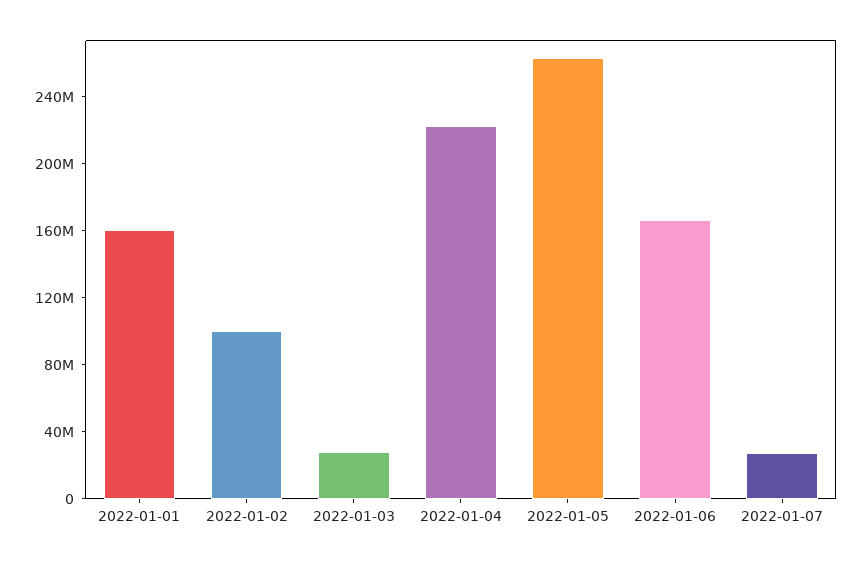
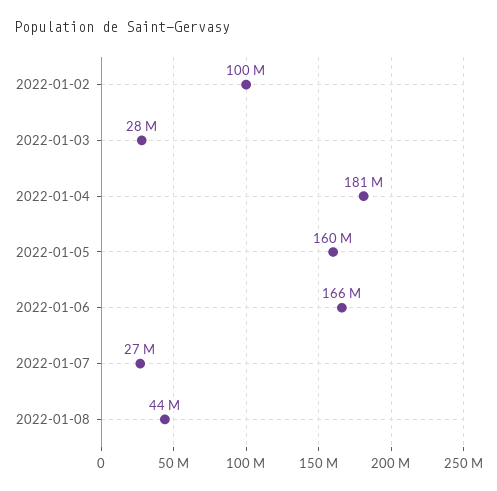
2022-01-01: 160000000 -> none
2022-01-04: 220000000 -> 181000000
2022-01-05: 260000000 -> 160000000
2022-01-08: none -> 44000000

